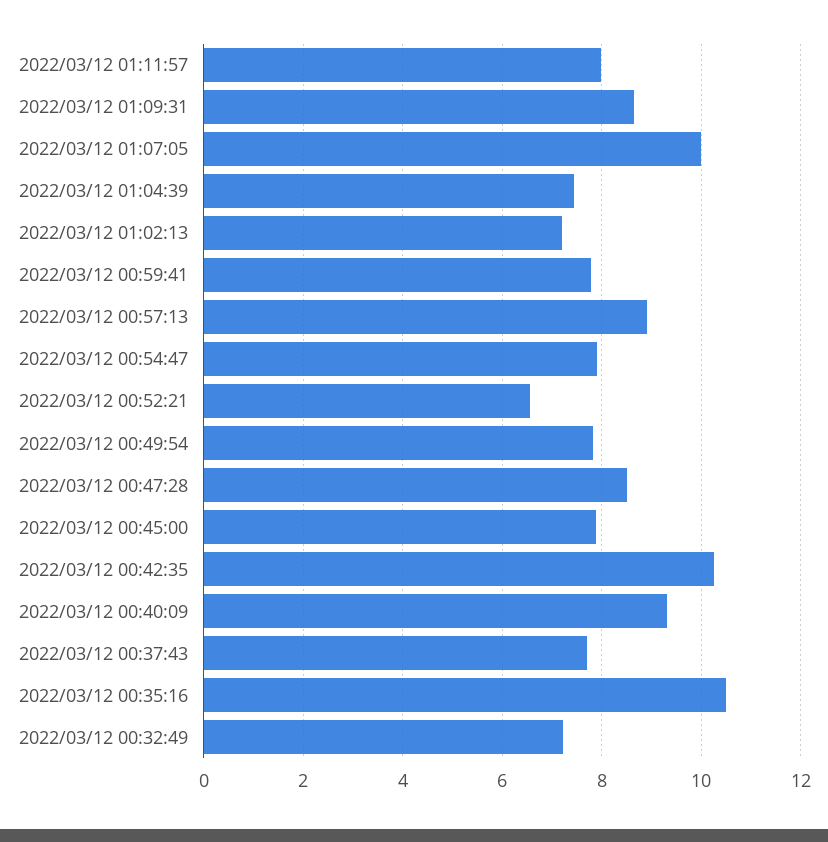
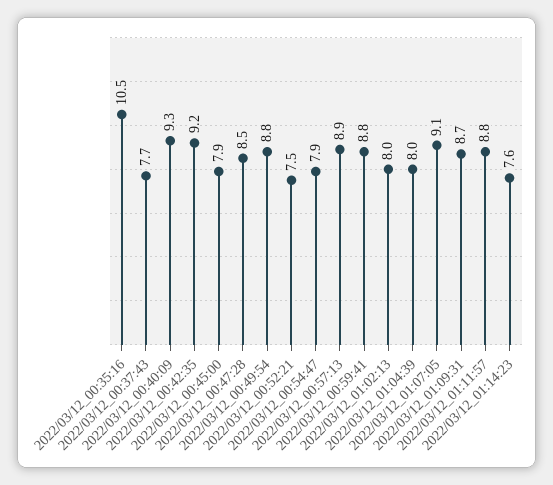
2022/03/12 01:11:57: 8 -> 8.8
2022/03/12 01:07:05: 10 -> 9.1
2022/03/12 01:04:39: 7.4 -> 8
2022/03/12 01:02:13: 7.2 -> 8
2022/03/12 00:59:41: 7.8 -> 8.8
2022/03/12 00:52:21: 6.6 -> 7.5
2022/03/12 00:49:54: 7.8 -> 8.8
2022/03/12 00:42:35: 10.2 -> 9.2
2022/03/12 00:32:49: 7.2 -> none
2022/03/12_01:14:23: none -> 7.6

